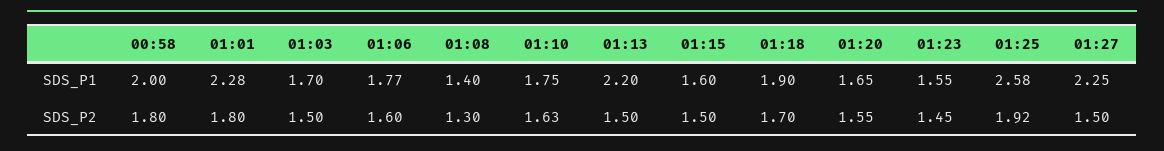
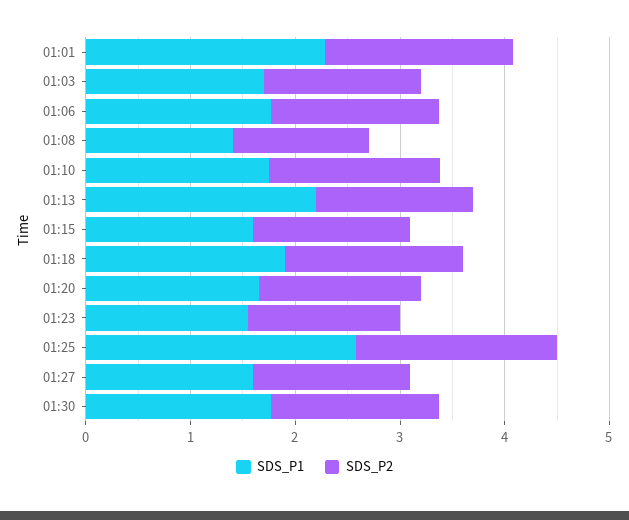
SDS_P1, 00:58: 2 -> none
SDS_P1, 01:27: 2.25 -> 1.6
SDS_P2, 00:58: 1.8 -> none
SDS_P1, 01:30: none -> 1.8
SDS_P2, 01:30: none -> 1.6

